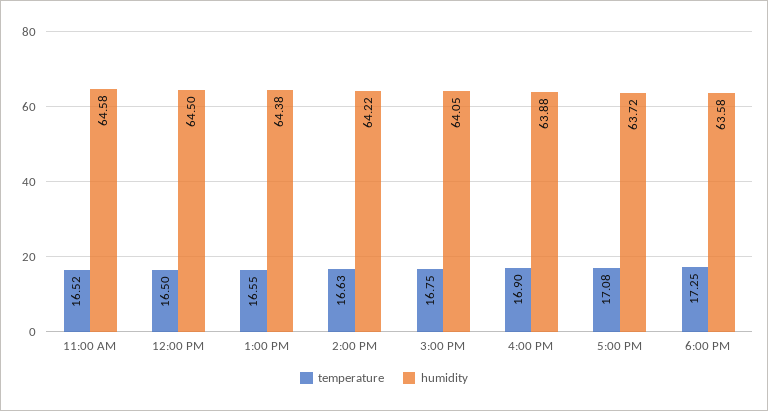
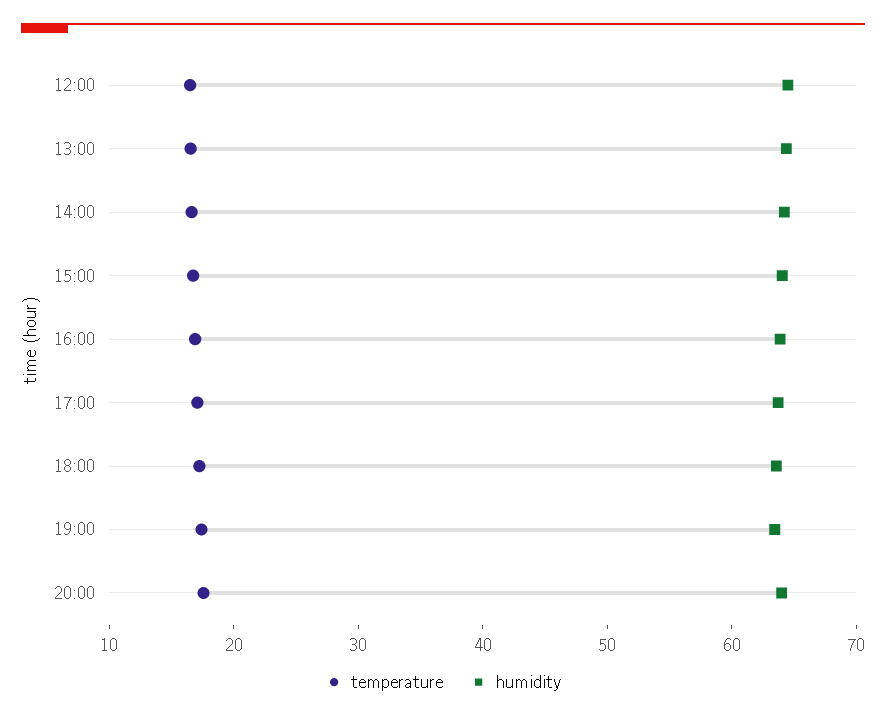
temperature, 11:00 AM: 16.52 -> none
humidity, 11:00 AM: 64.58 -> none
temperature, 19:00: none -> 18
humidity, 19:00: none -> 64
temperature, 20:00: none -> 18
humidity, 20:00: none -> 64

